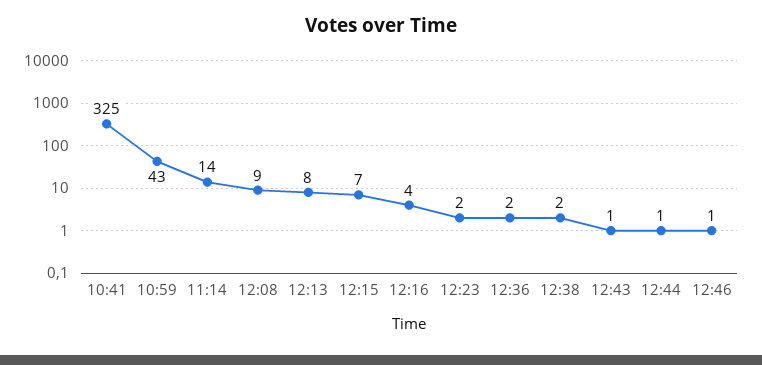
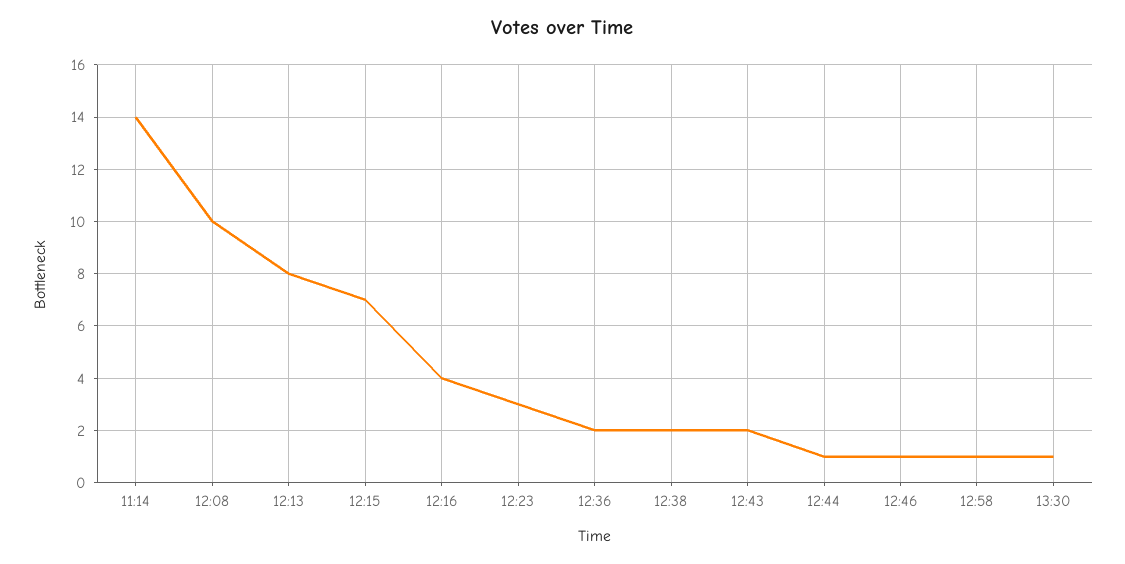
10:41: 325 -> none
10:59: 43 -> none
12:08: 9 -> 10
12:23: 2 -> 3
12:43: 1 -> 2
12:58: none -> 1
13:30: none -> 1

